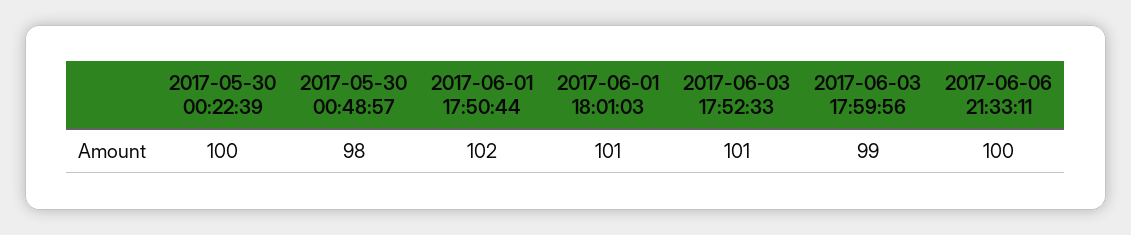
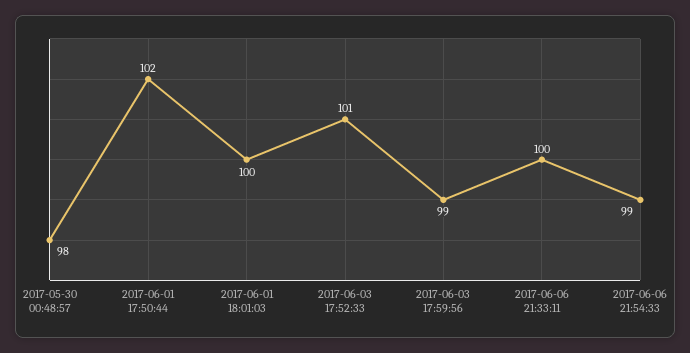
2017-05-30 00:22:39: 100 -> none
2017-06-01 18:01:03: 101 -> 100
2017-06-06 21:54:33: none -> 99

